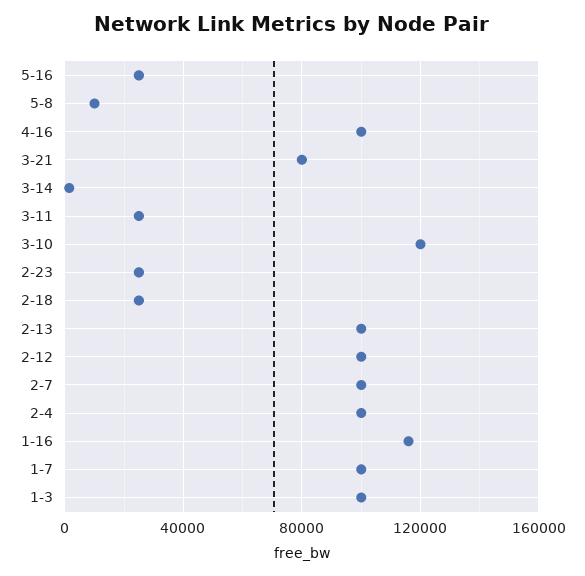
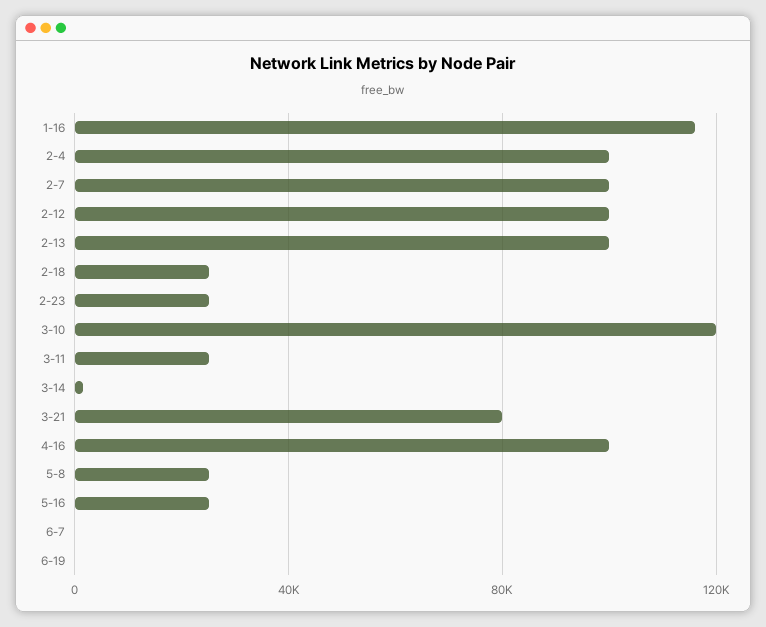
5-8: 10000 -> 25000
1-7: 100000 -> none
1-3: 100000 -> none
6-7: none -> 0
6-19: none -> 0

